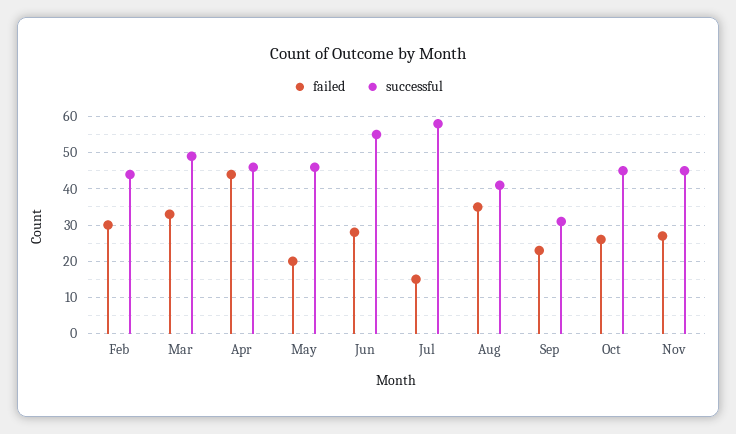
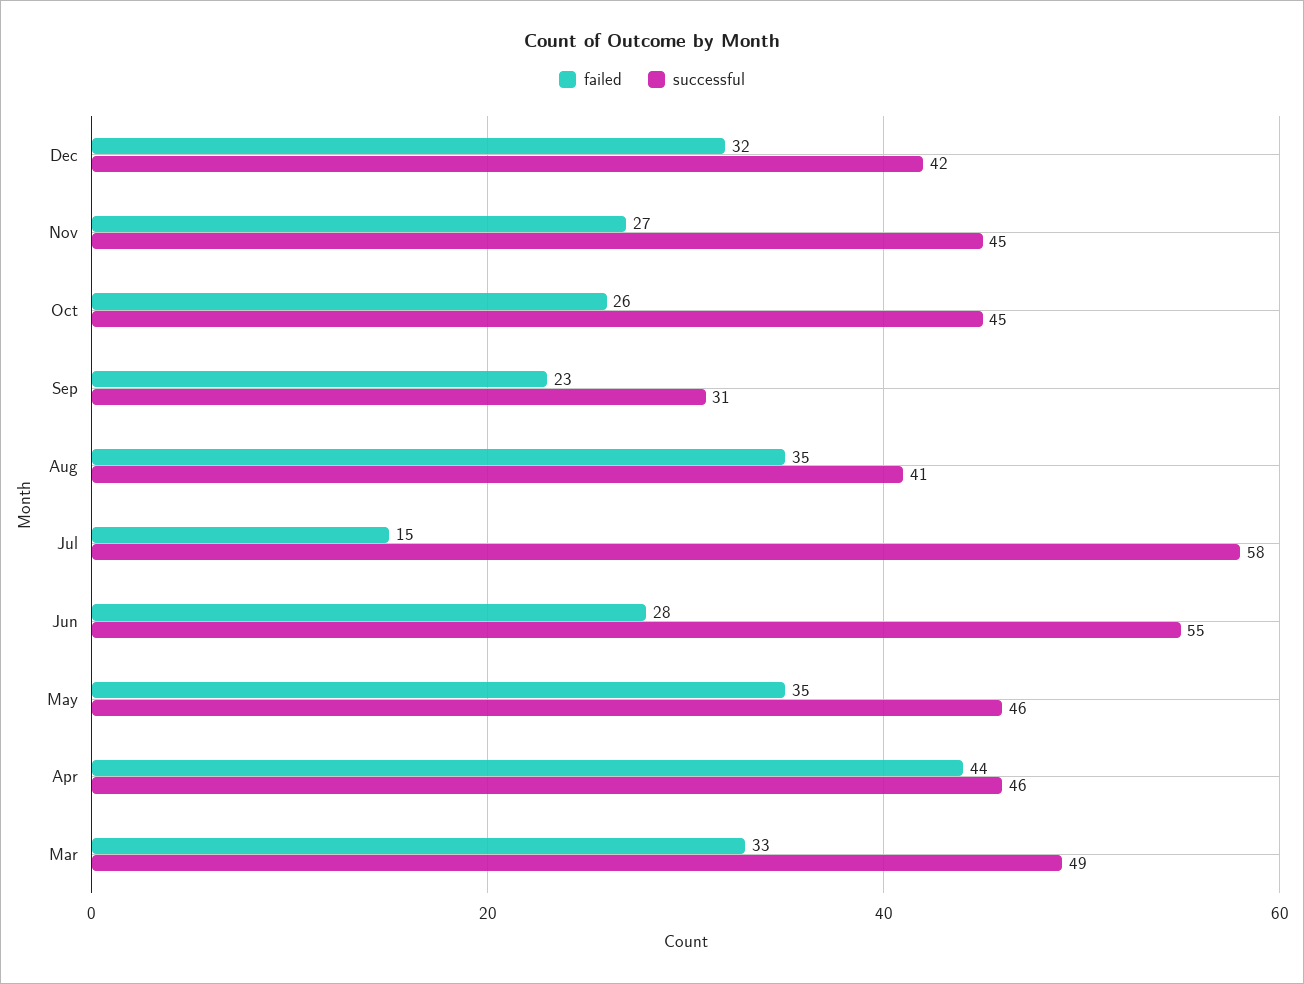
failed, Feb: 30 -> none
successful, Feb: 45 -> none
failed, May: 20 -> 35
failed, Dec: none -> 32
successful, Dec: none -> 42

